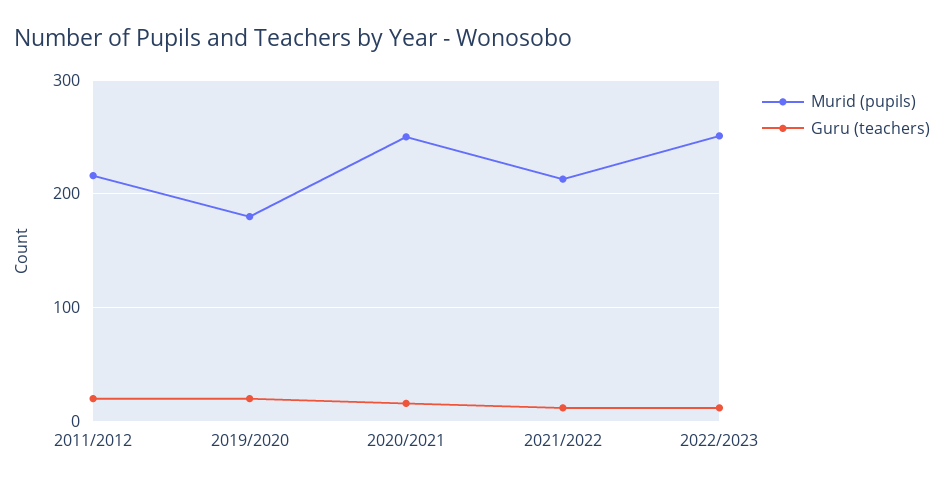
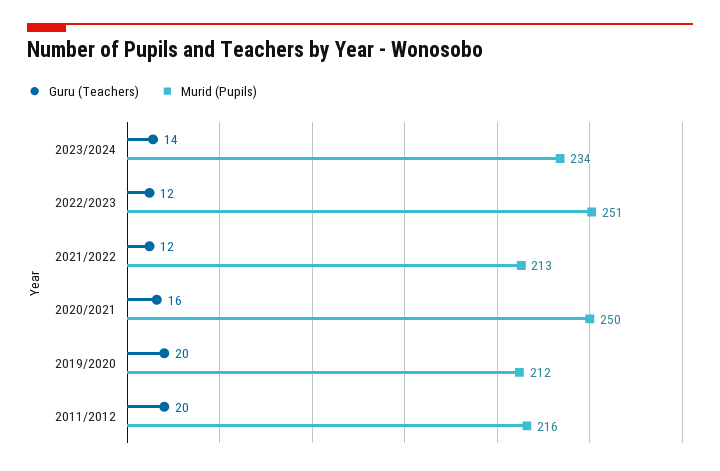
Murid (pupils), 2019/2020: 180 -> 212
Guru (teachers), 2023/2024: none -> 14
Murid (pupils), 2023/2024: none -> 234

